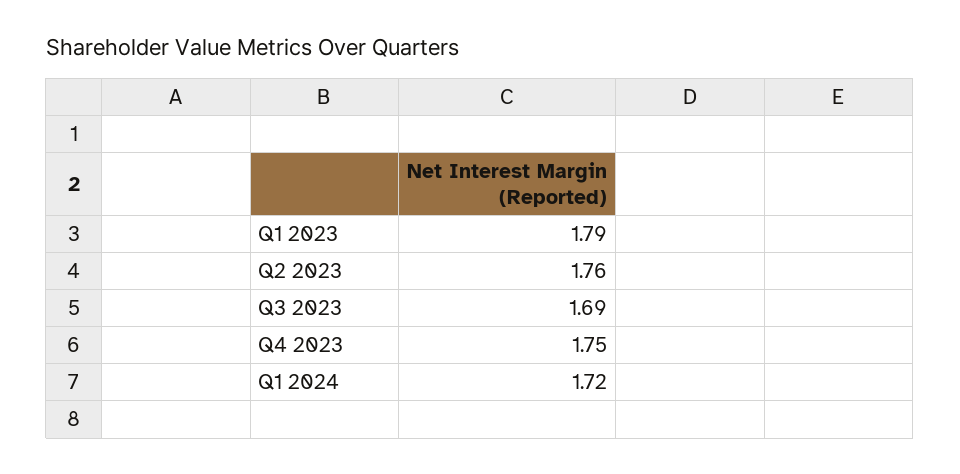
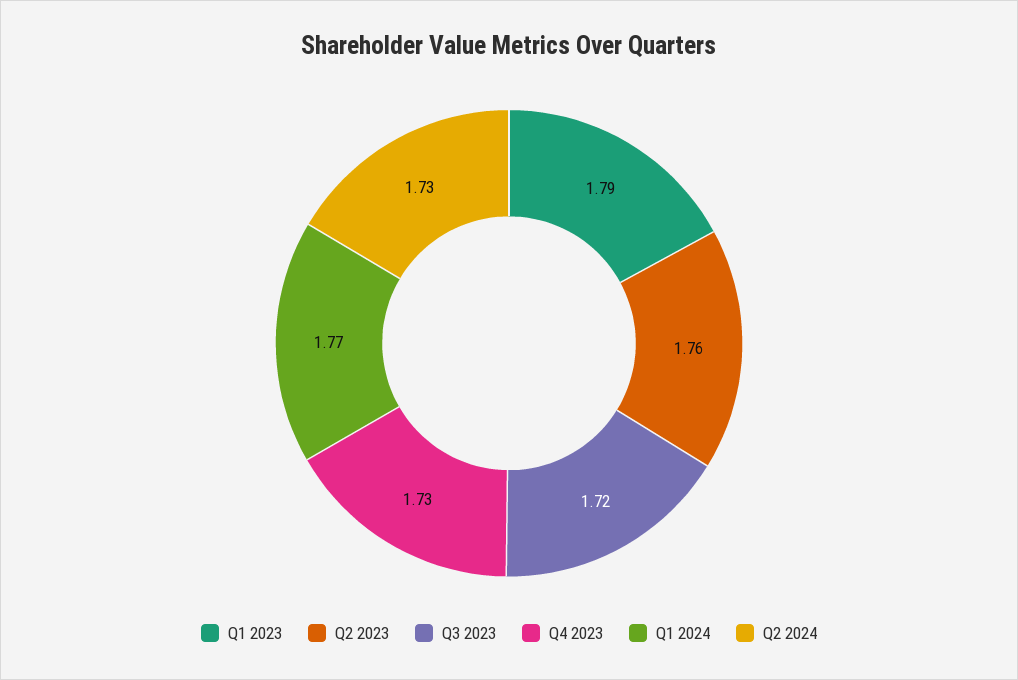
Q3 2023: 1.69 -> 1.72
Q4 2023: 1.75 -> 1.73
Q1 2024: 1.72 -> 1.77
Q2 2024: none -> 1.73

